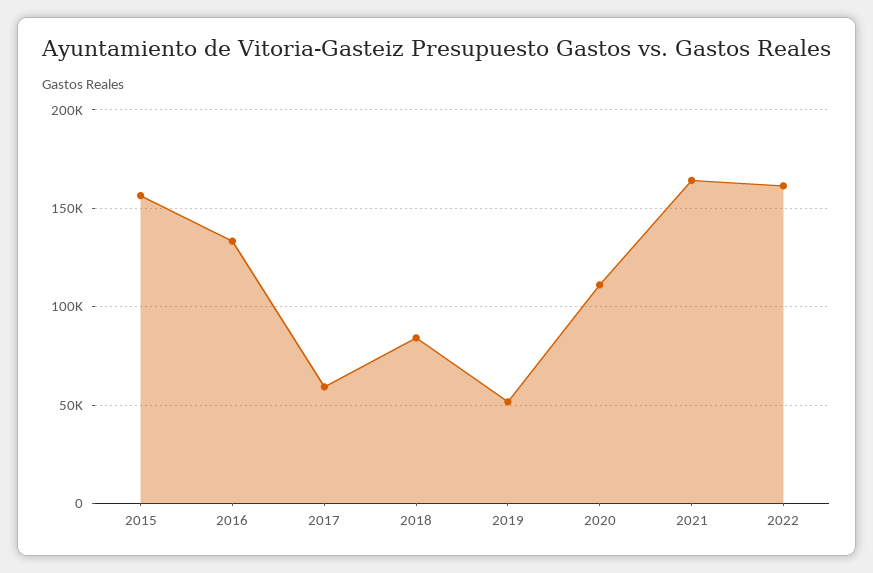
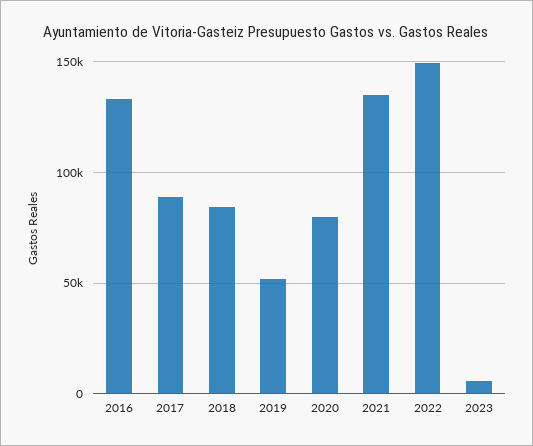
2015: 155000 -> none
2017: 60000 -> 90000
2020: 110000 -> 80000
2021: 165000 -> 135000
2022: 160000 -> 150000
2023: none -> 5000

